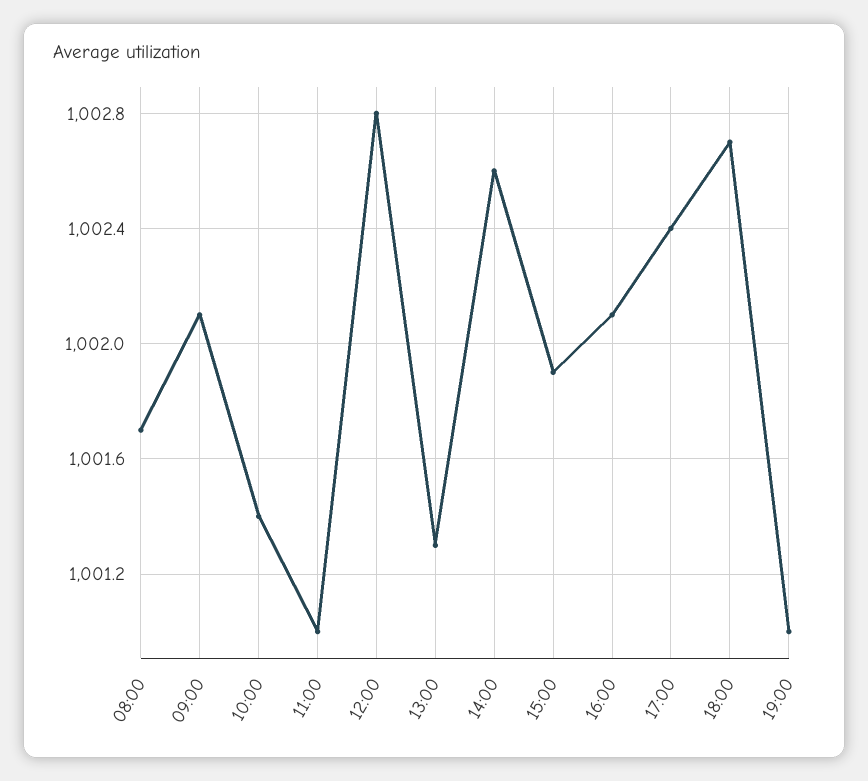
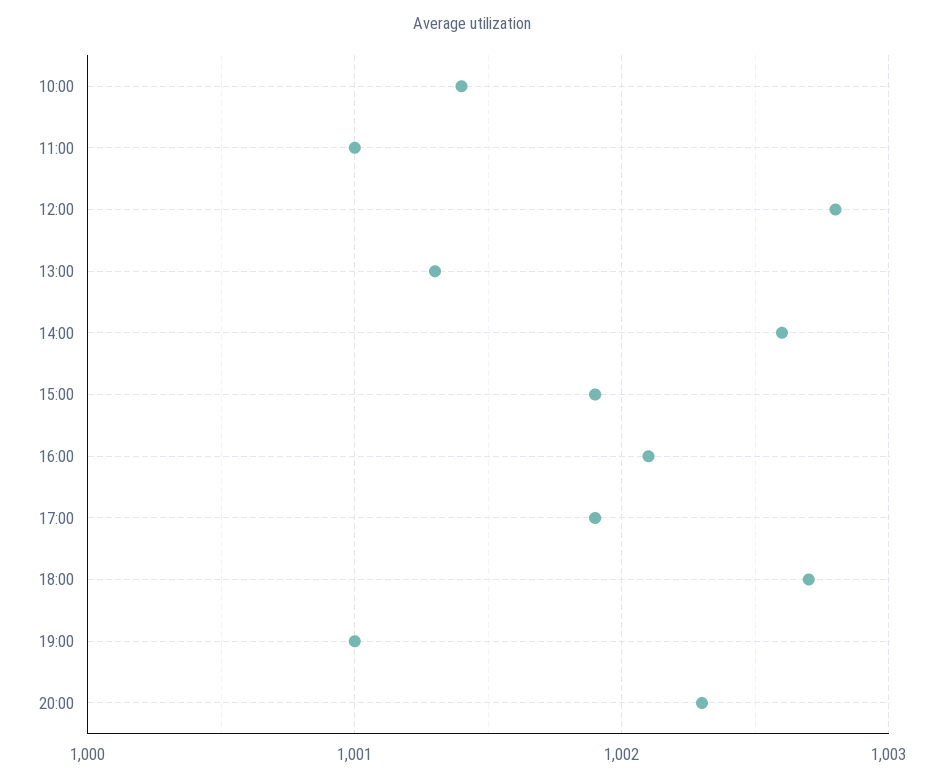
08:00: 1001.7 -> none
09:00: 1002.1 -> none
17:00: 1002.4 -> 1001.9
20:00: none -> 1002.3

